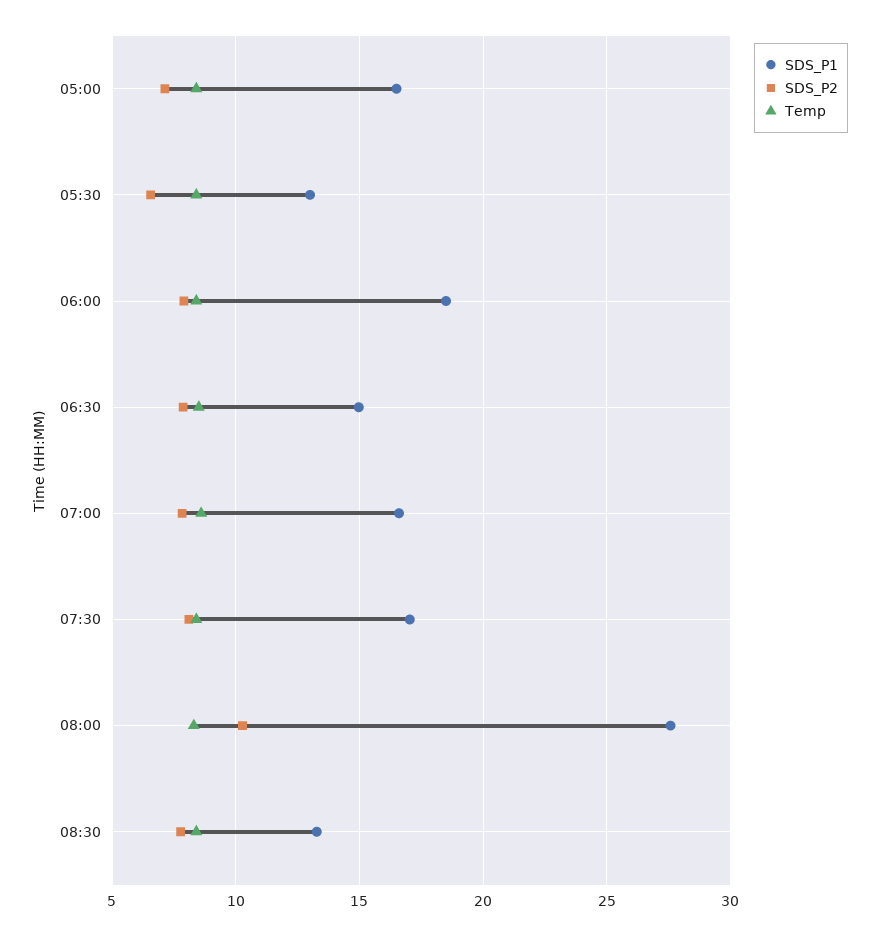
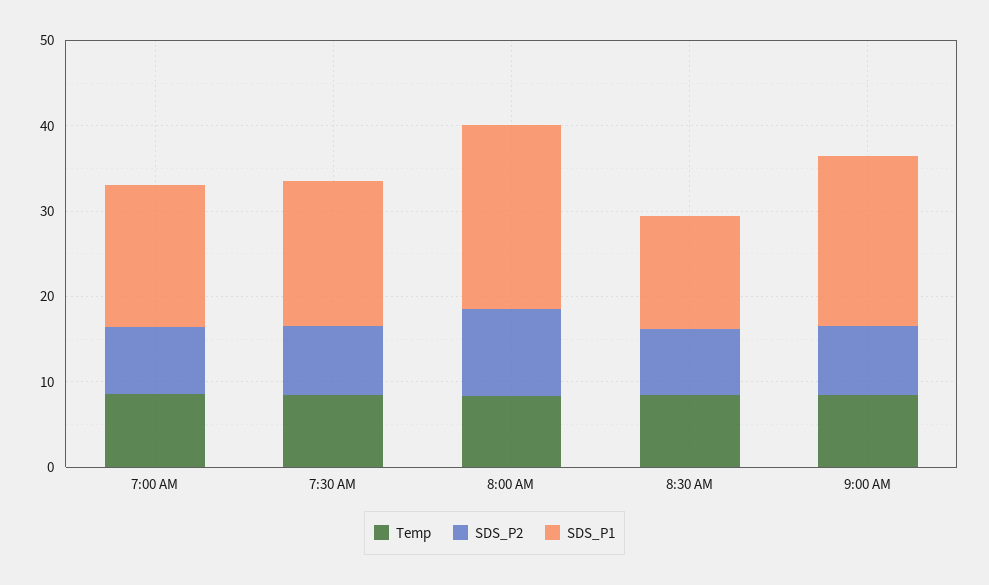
SDS_P1, 05:00: 16.5 -> none
SDS_P2, 05:00: 7 -> none
Temp, 05:00: 8.5 -> none
SDS_P1, 05:30: 13 -> none
SDS_P2, 05:30: 6.5 -> none
Temp, 05:30: 8.5 -> none
SDS_P1, 06:00: 18.5 -> none
SDS_P2, 06:00: 8 -> none
Temp, 06:00: 8.5 -> none
SDS_P1, 06:30: 15 -> none
SDS_P2, 06:30: 8 -> none
Temp, 06:30: 8.5 -> none
SDS_P1, 08:00: 27.5 -> 22
Temp, 9:00 AM: none -> 8
SDS_P2, 9:00 AM: none -> 8
SDS_P1, 9:00 AM: none -> 20

